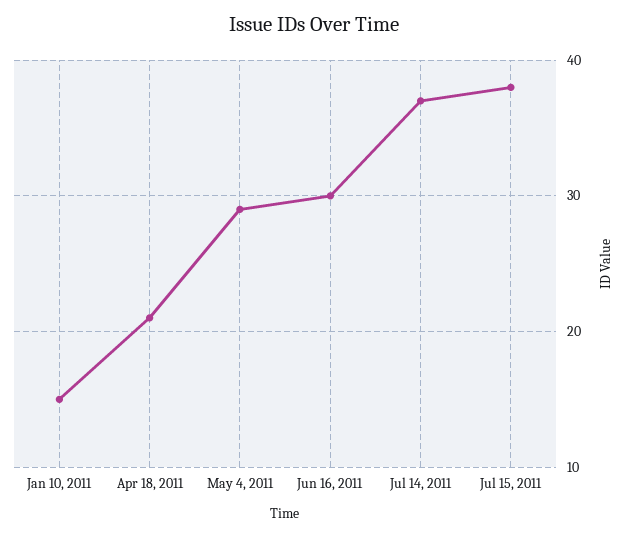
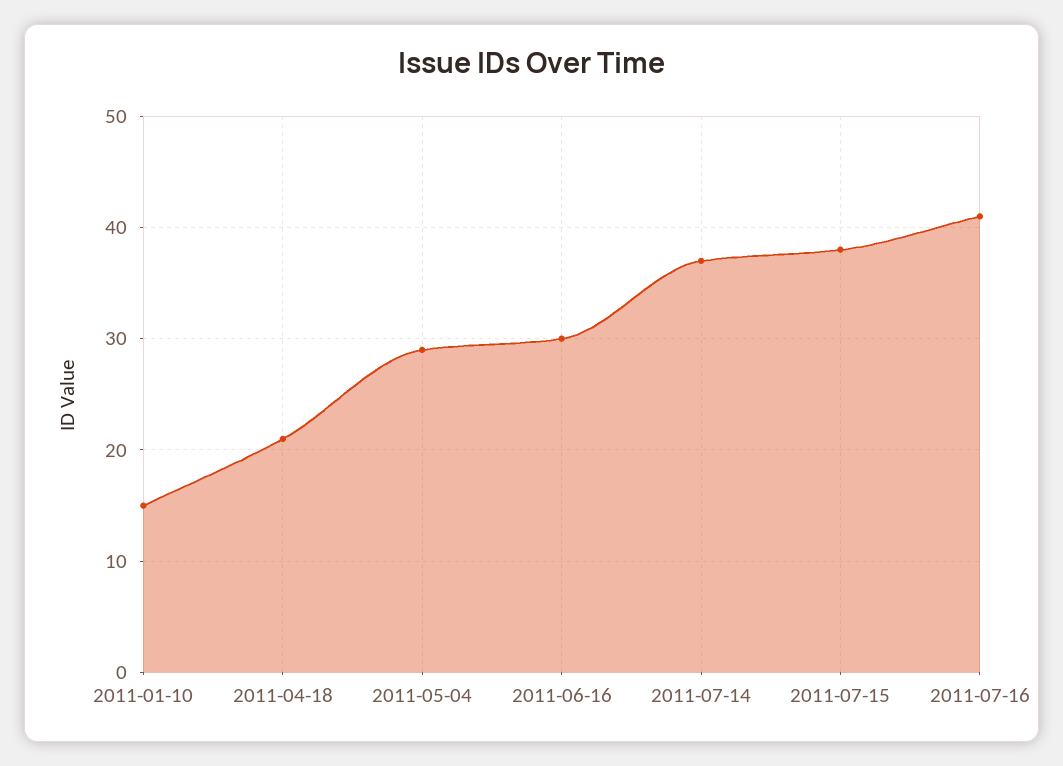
2011-07-16: none -> 41

